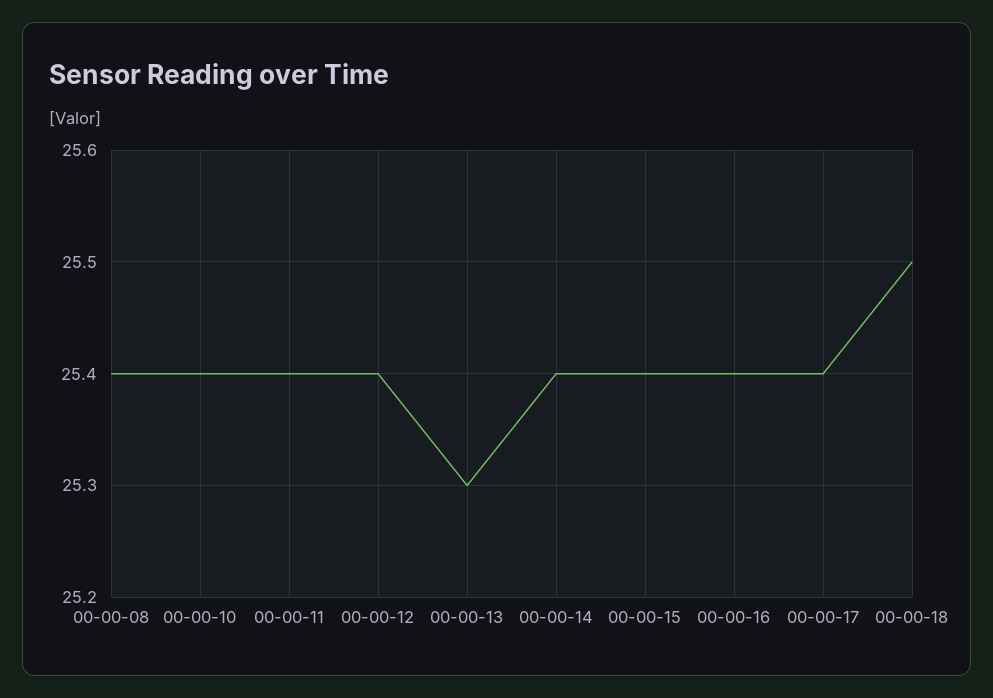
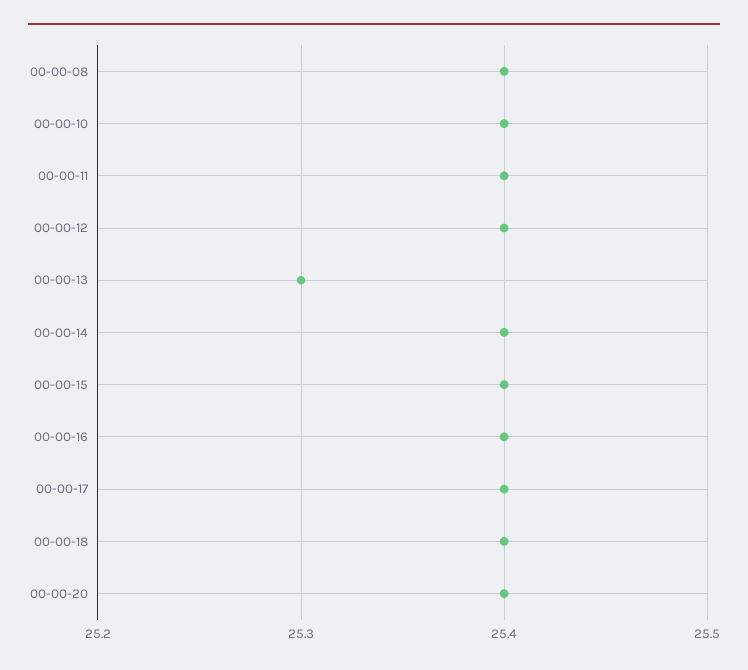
00-00-18: 25.5 -> 25.4
00-00-20: none -> 25.4

